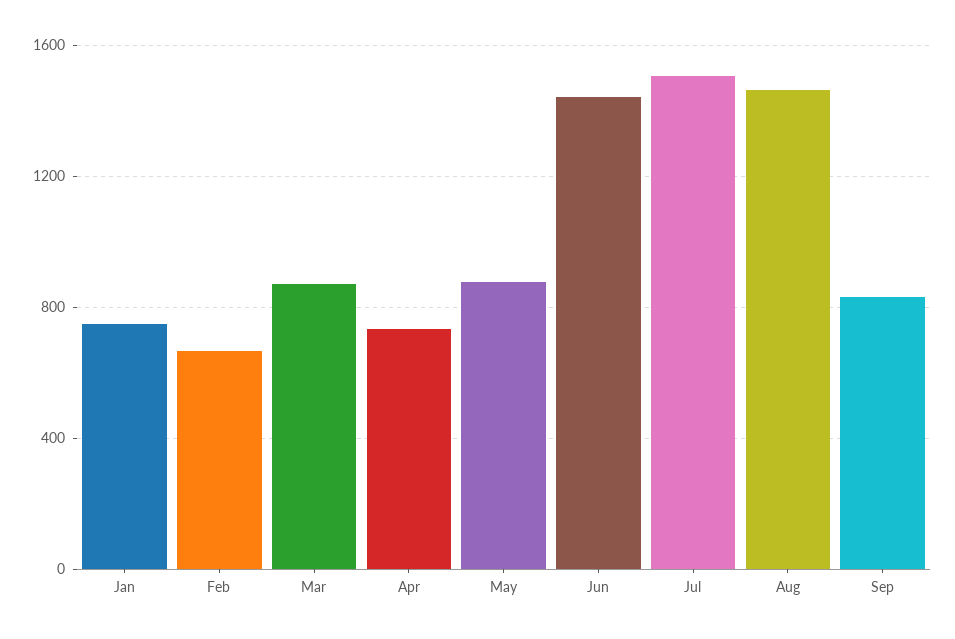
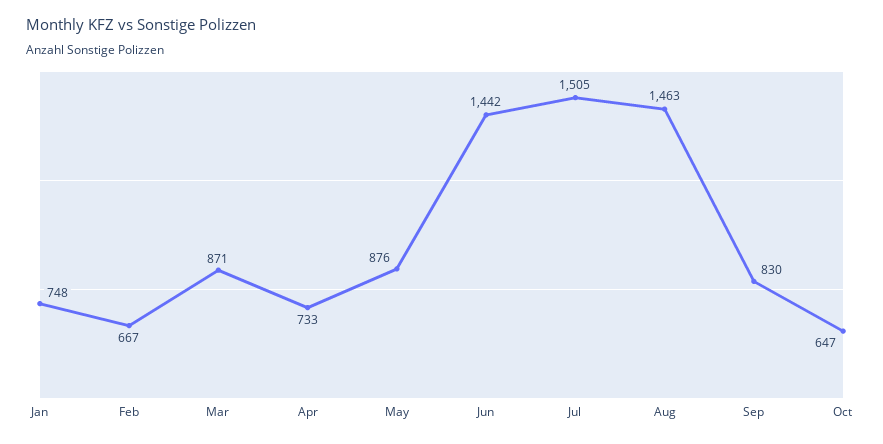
Oct: none -> 647

